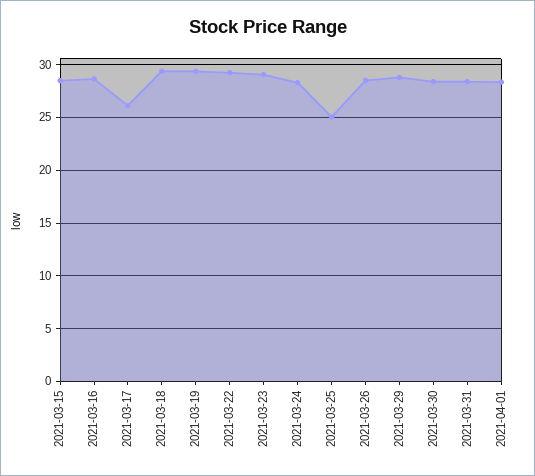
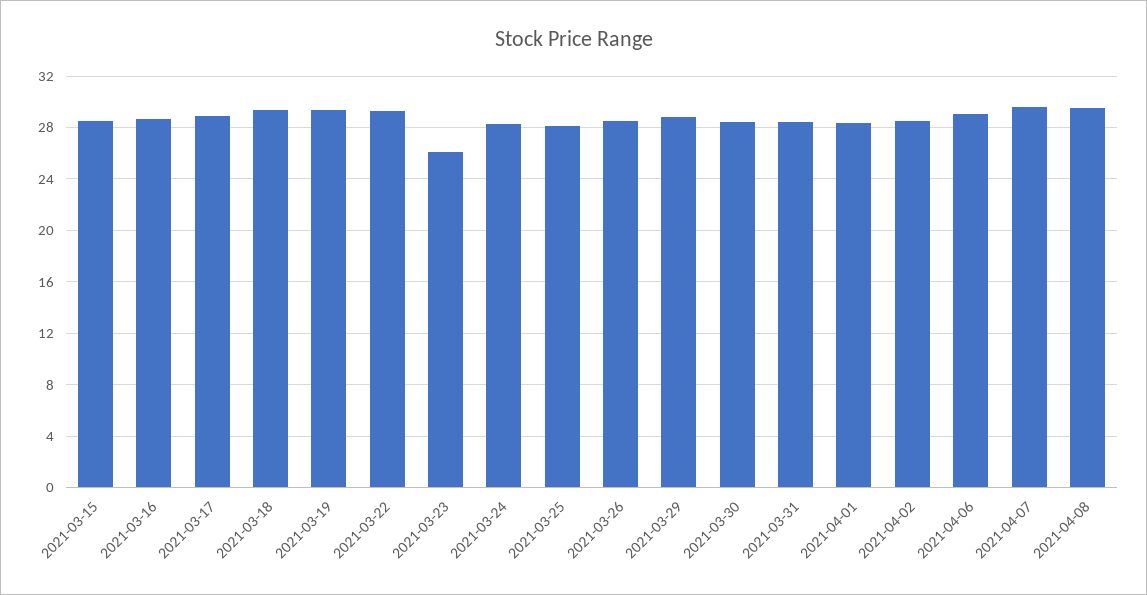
2021-03-17: 26 -> 29
2021-03-23: 29 -> 26
2021-03-25: 25 -> 28
2021-04-02: none -> 28.5
2021-04-06: none -> 29
2021-04-07: none -> 29.5
2021-04-08: none -> 29.5

